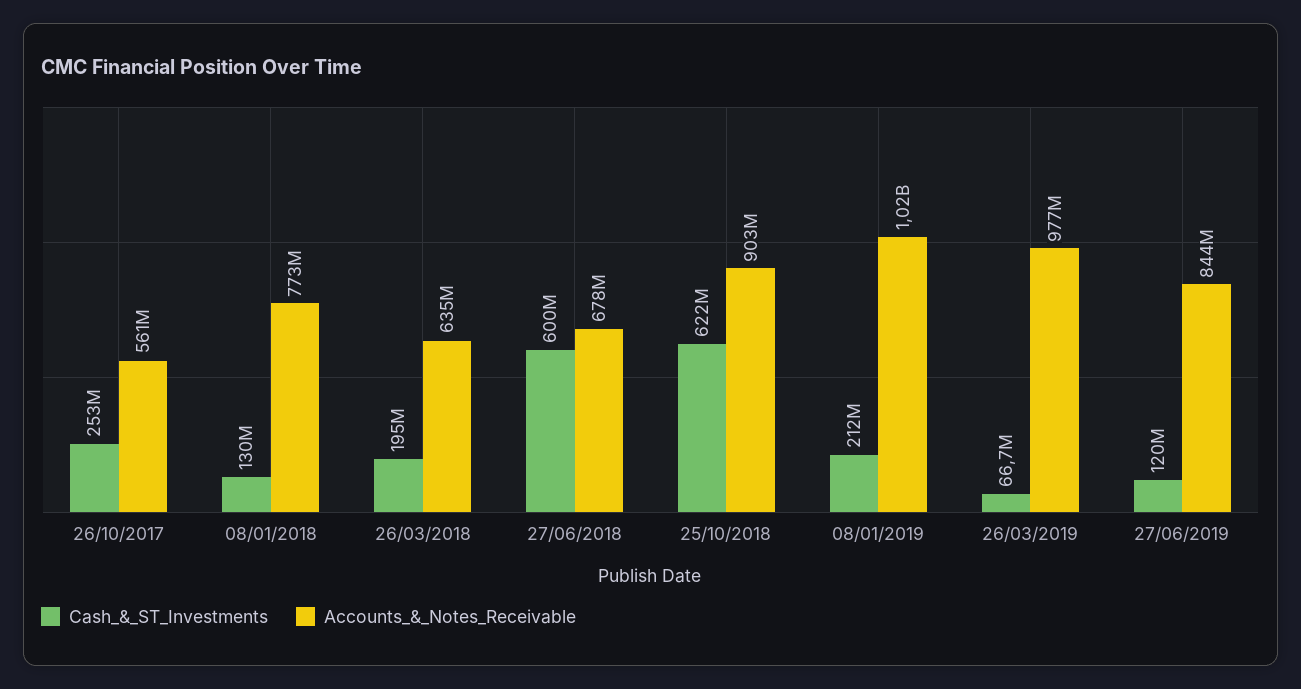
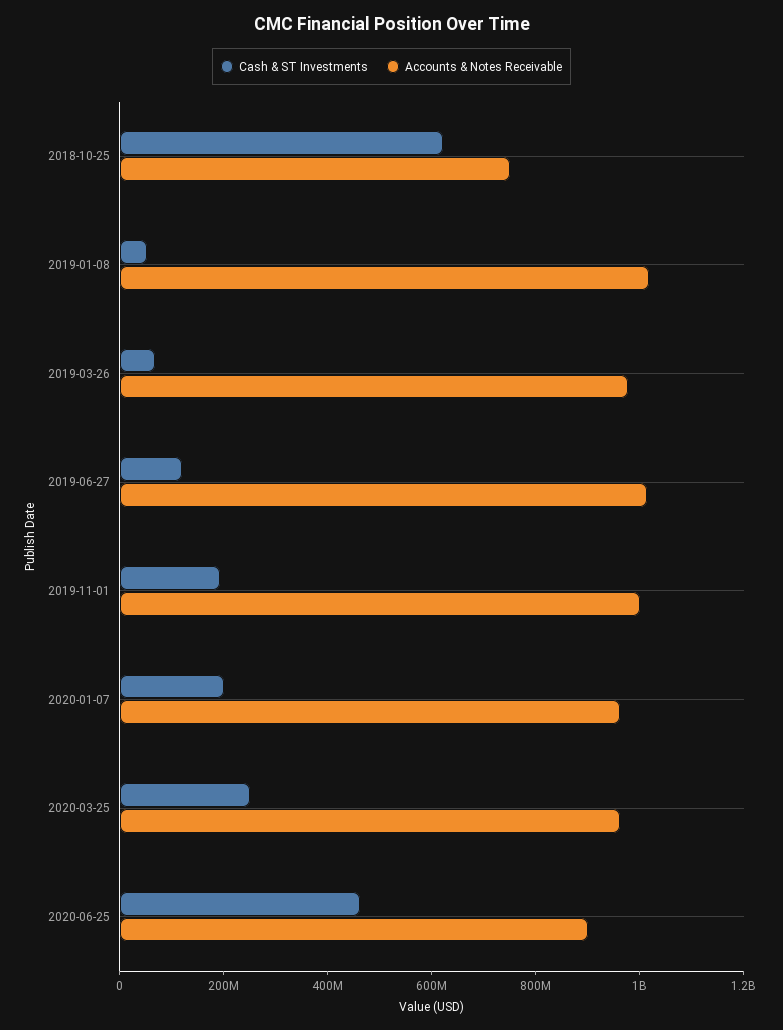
Cash_&_ST_Investments, 26/10/2017: 253000000 -> none
Accounts_&_Notes_Receivable, 26/10/2017: 561000000 -> none
Cash_&_ST_Investments, 08/01/2018: 130000000 -> none
Accounts_&_Notes_Receivable, 08/01/2018: 773000000 -> none
Cash_&_ST_Investments, 26/03/2018: 195000000 -> none
Accounts_&_Notes_Receivable, 26/03/2018: 635000000 -> none
Cash_&_ST_Investments, 27/06/2018: 600000000 -> none
Accounts_&_Notes_Receivable, 27/06/2018: 678000000 -> none
Accounts_&_Notes_Receivable, 25/10/2018: 903000000 -> 750000000
Cash_&_ST_Investments, 08/01/2019: 212000000 -> 50000000
Accounts_&_Notes_Receivable, 27/06/2019: 844000000 -> 1000000000
Cash_&_ST_Investments, 2019-11-01: none -> 200000000
Accounts_&_Notes_Receivable, 2019-11-01: none -> 1000000000
Cash_&_ST_Investments, 2020-01-07: none -> 200000000
Accounts_&_Notes_Receivable, 2020-01-07: none -> 950000000
Cash_&_ST_Investments, 2020-03-25: none -> 250000000
Accounts_&_Notes_Receivable, 2020-03-25: none -> 950000000
Cash_&_ST_Investments, 2020-06-25: none -> 450000000
Accounts_&_Notes_Receivable, 2020-06-25: none -> 900000000

